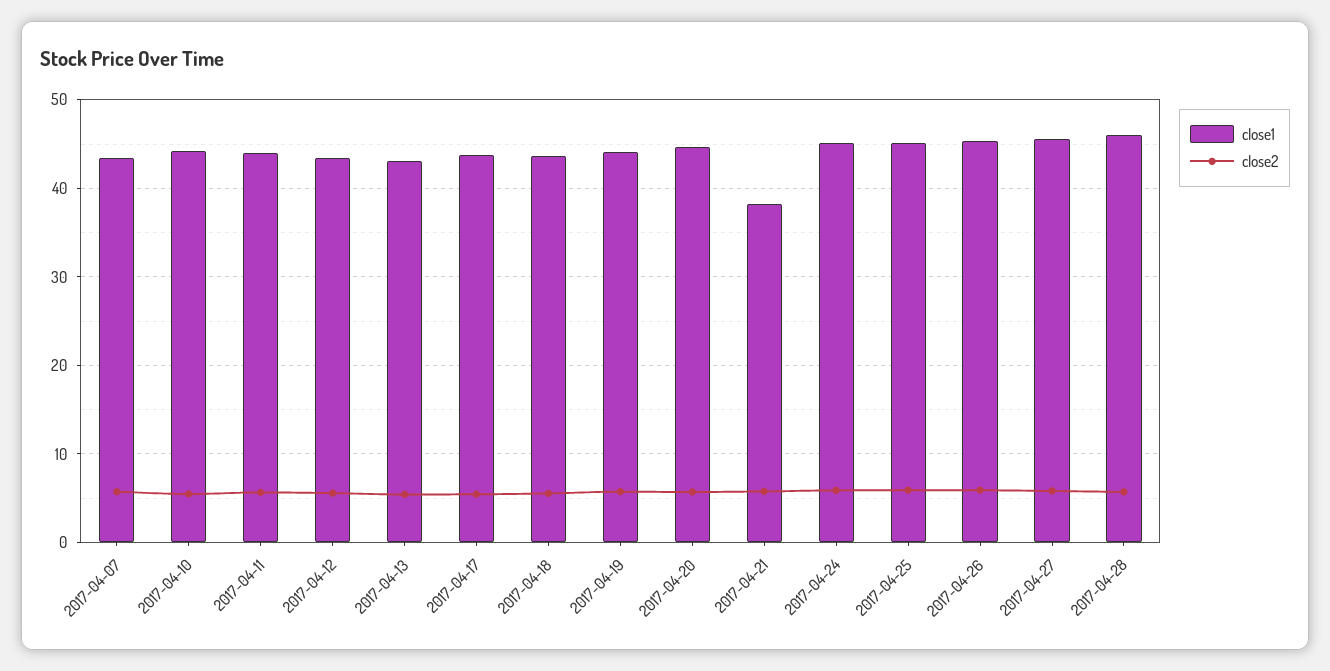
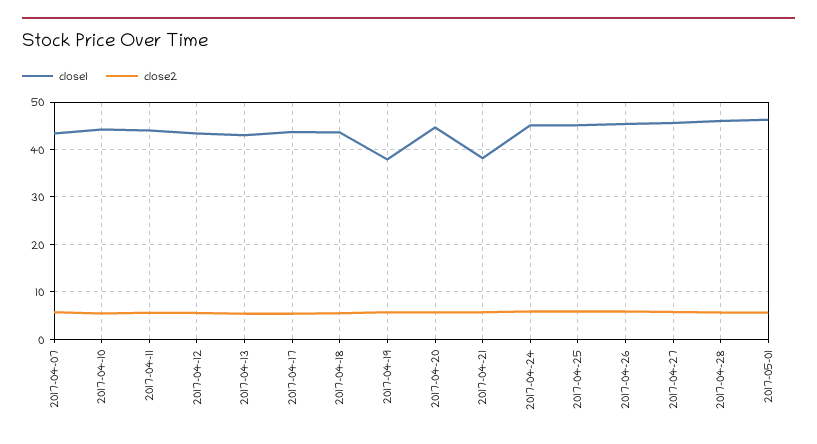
close1, 2017-04-19: 44 -> 38
close1, 2017-05-01: none -> 46
close2, 2017-05-01: none -> 6

